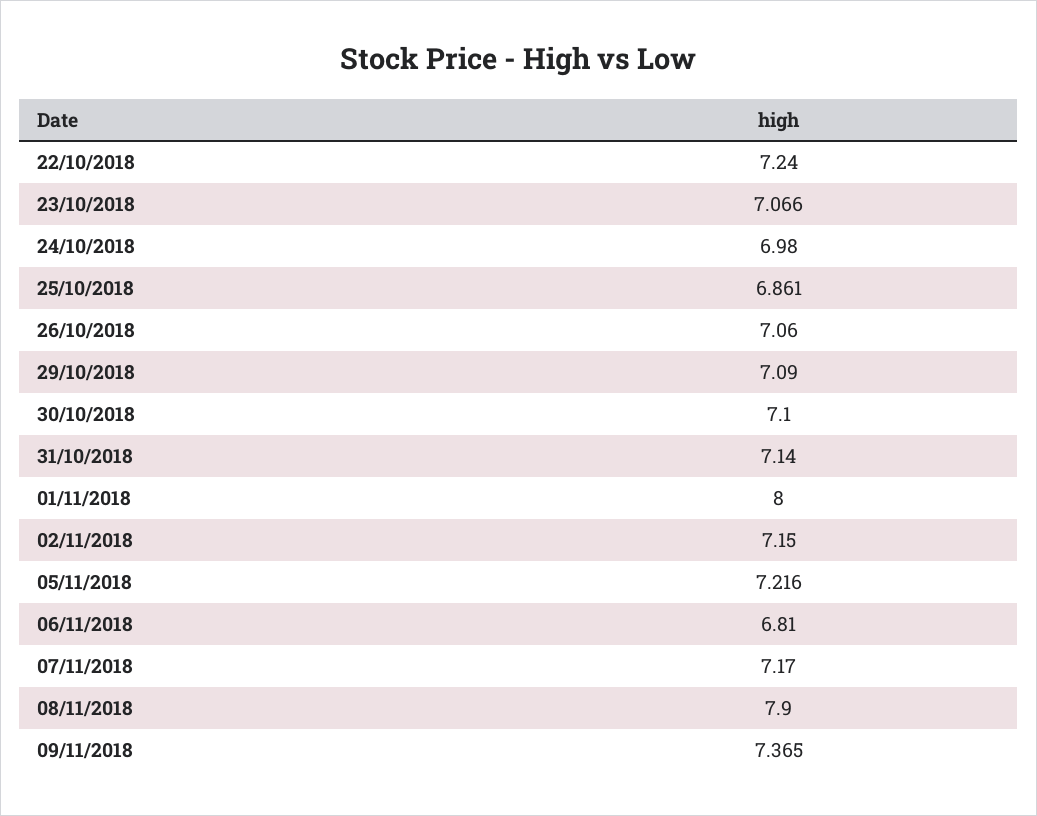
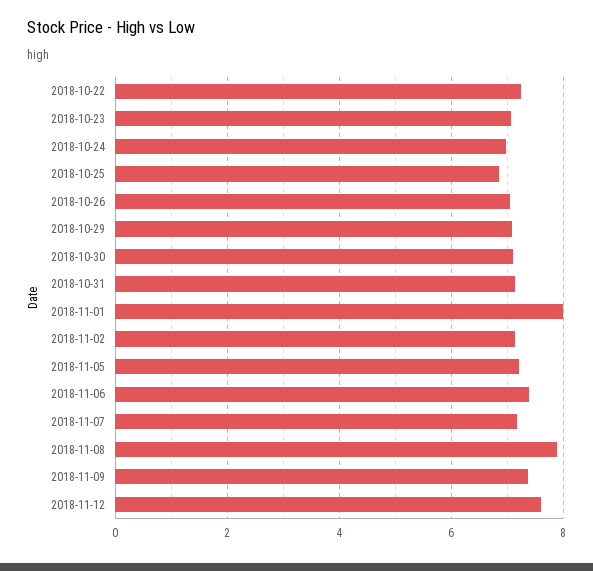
06/11/2018: 6.81 -> 7.4
2018-11-12: none -> 7.6

